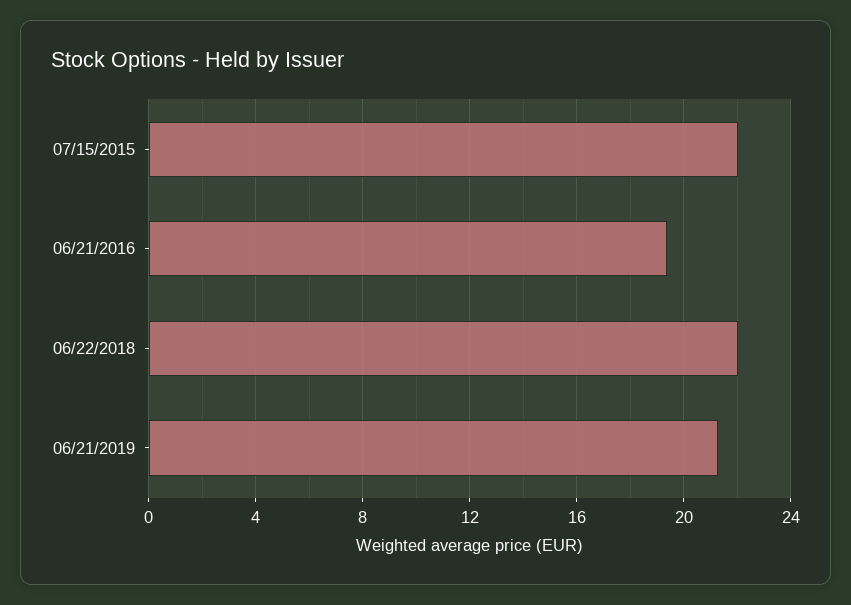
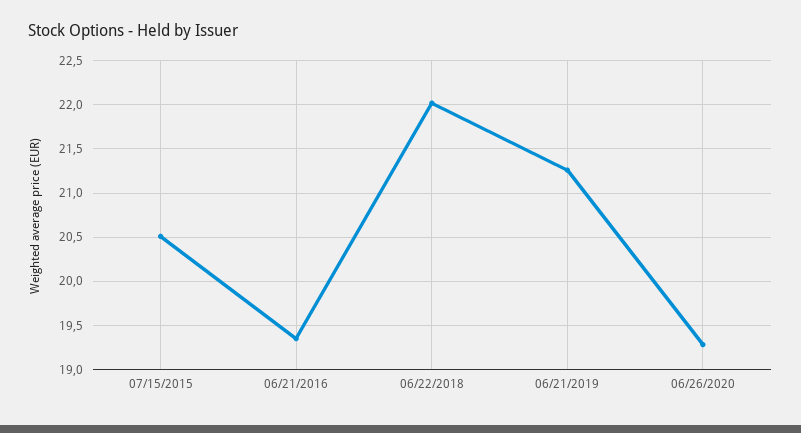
07/15/2015: 22 -> 20.5
06/26/2020: none -> 19.3

